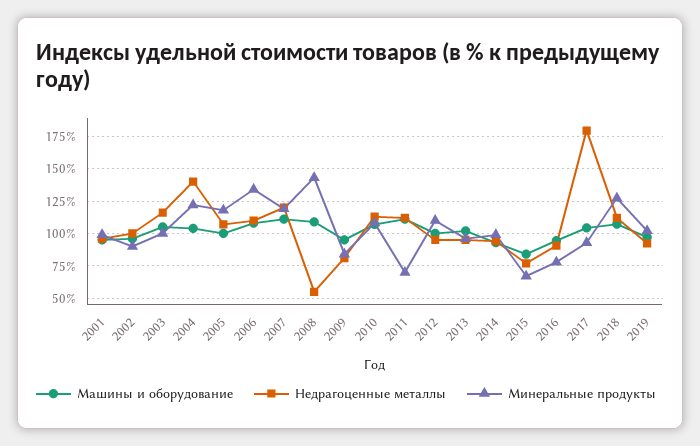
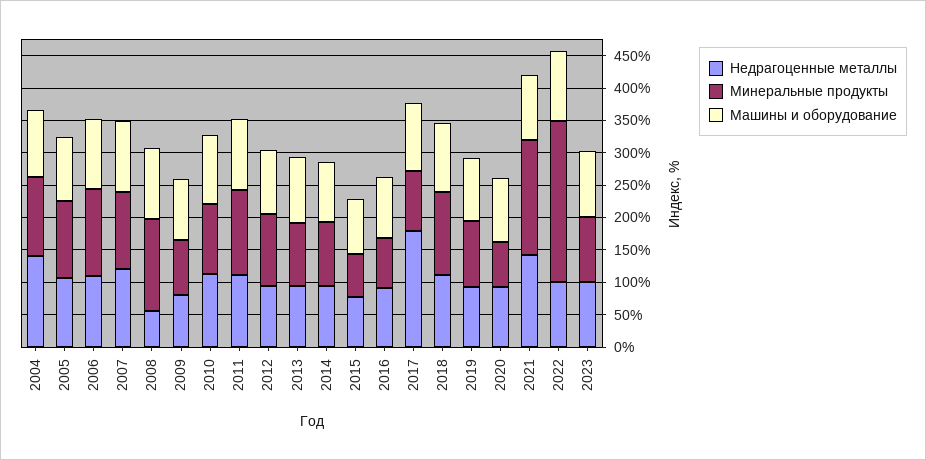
Машины и оборудование, 2001: 95 -> none
Недрагоценные металлы, 2001: 95 -> none
Минеральные продукты, 2001: 100 -> none
Машины и оборудование, 2002: 95 -> none
Недрагоценные металлы, 2002: 100 -> none
Минеральные продукты, 2002: 90 -> none
Машины и оборудование, 2003: 105 -> none
Недрагоценные металлы, 2003: 115 -> none
Минеральные продукты, 2003: 100 -> none
Минеральные продукты, 2011: 70 -> 125
Недрагоценные металлы, 2020: none -> 100
Минеральные продукты, 2020: none -> 75
Машины и оборудование, 2020: none -> 100
Недрагоценные металлы, 2021: none -> 150
Минеральные продукты, 2021: none -> 175
Машины и оборудование, 2021: none -> 100
Недрагоценные металлы, 2022: none -> 100
Минеральные продукты, 2022: none -> 250
Машины и оборудование, 2022: none -> 100
Недрагоценные металлы, 2023: none -> 100
Минеральные продукты, 2023: none -> 100
Машины и оборудование, 2023: none -> 100

